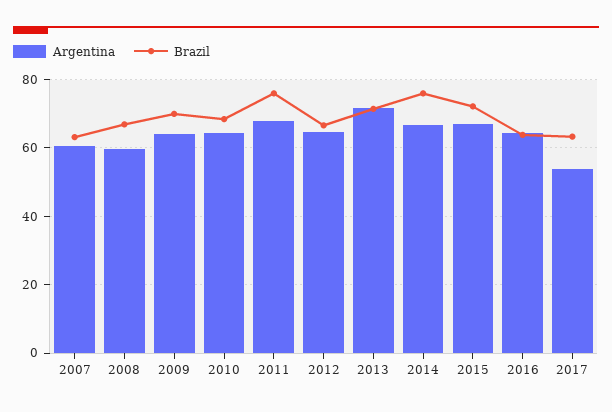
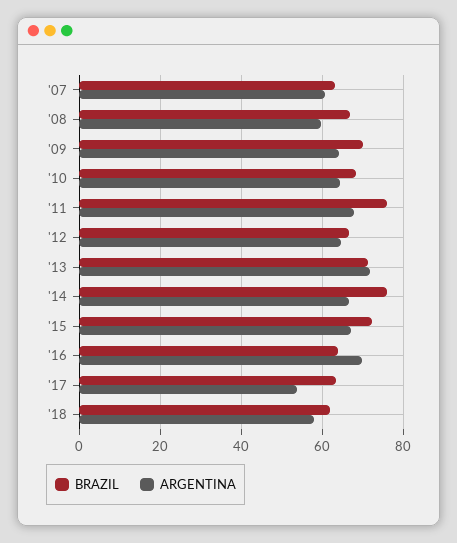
Argentina, 2016: 64 -> 70
Brazil, '18: none -> 62
Argentina, '18: none -> 58

